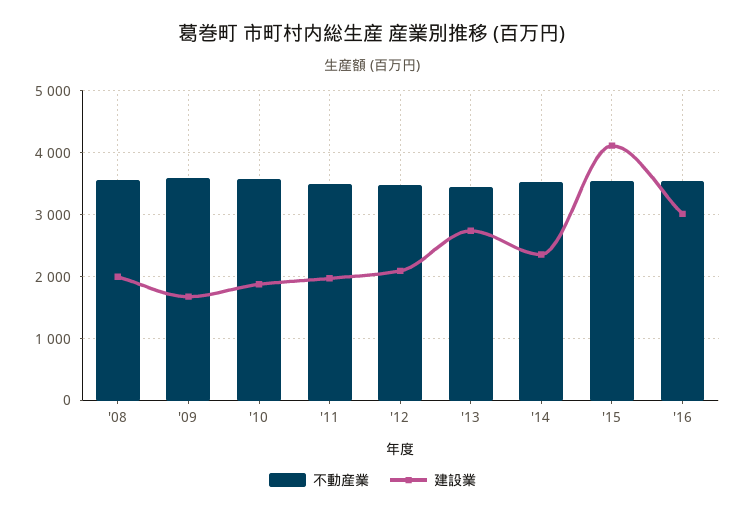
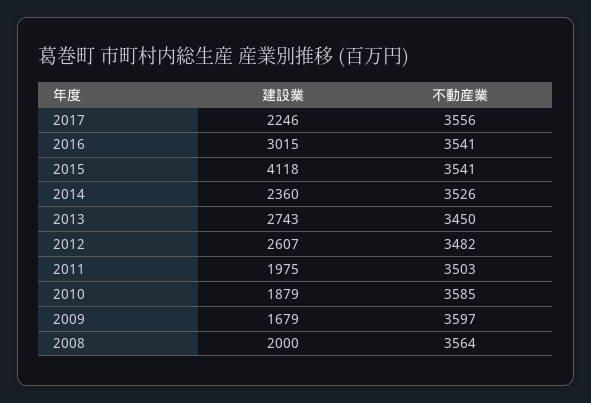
建設業, '12: 2100 -> 2607
建設業, 2017: none -> 2246
不動産業, 2017: none -> 3556

